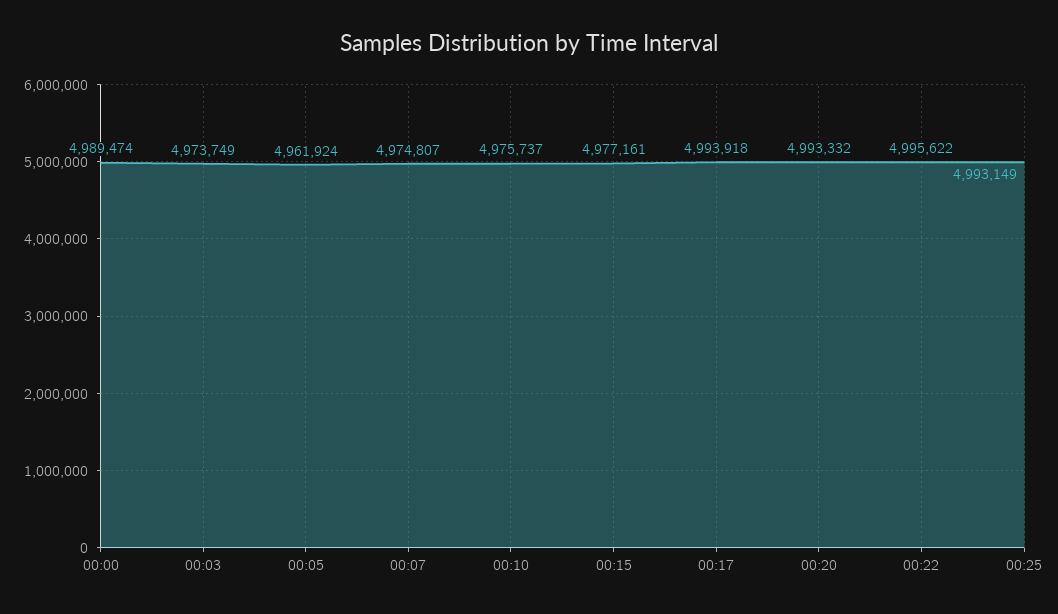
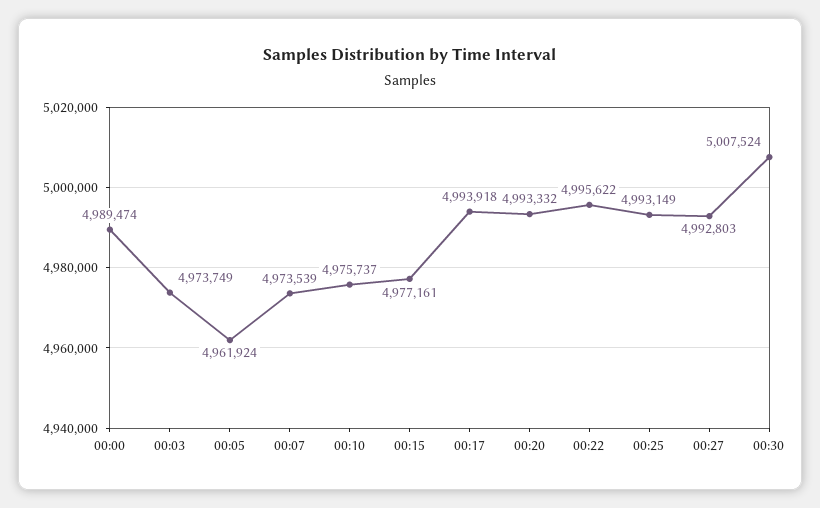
00:07: 4974807 -> 4973539
00:27: none -> 4992803
00:30: none -> 5007524

